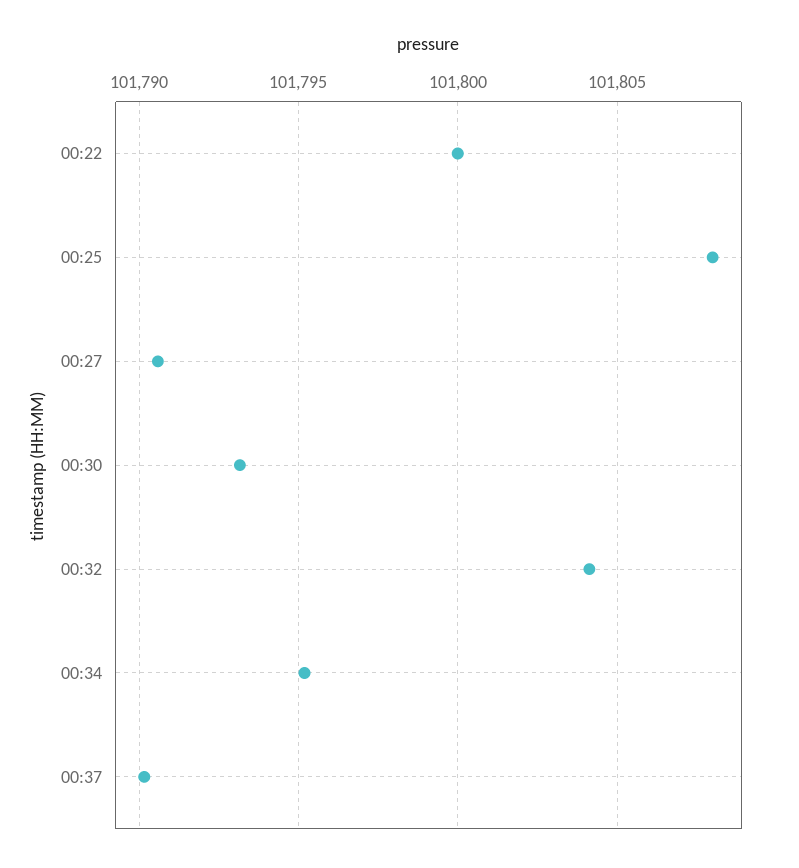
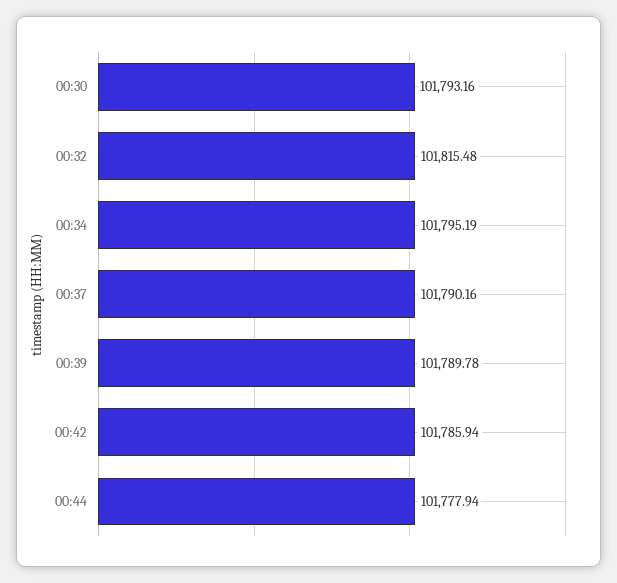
00:22: 101800 -> none
00:25: 101808 -> none
00:27: 101790.5 -> none
00:32: 101804 -> 101815.48
00:39: none -> 101789.78
00:42: none -> 101785.94
00:44: none -> 101777.94

